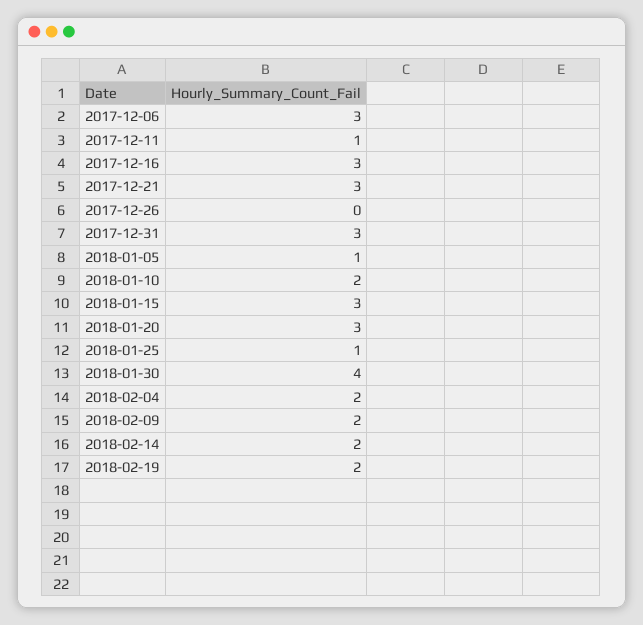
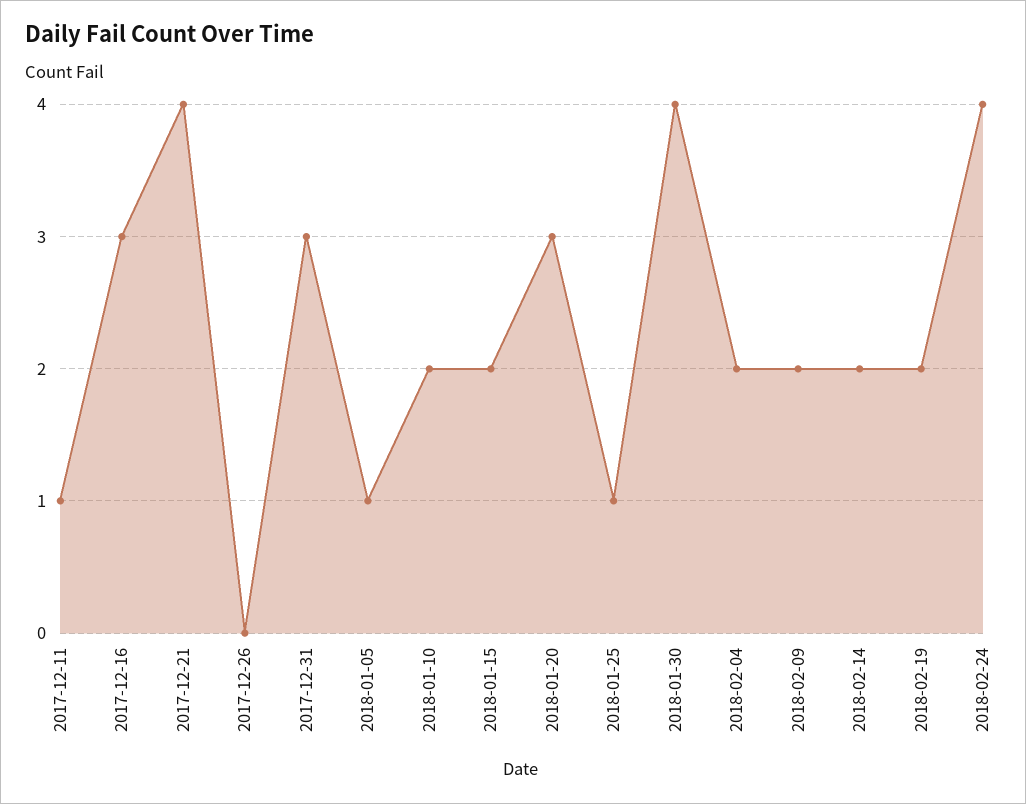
2017-12-06: 3 -> none
2017-12-21: 3 -> 4
2018-01-15: 3 -> 2
2018-02-24: none -> 4

